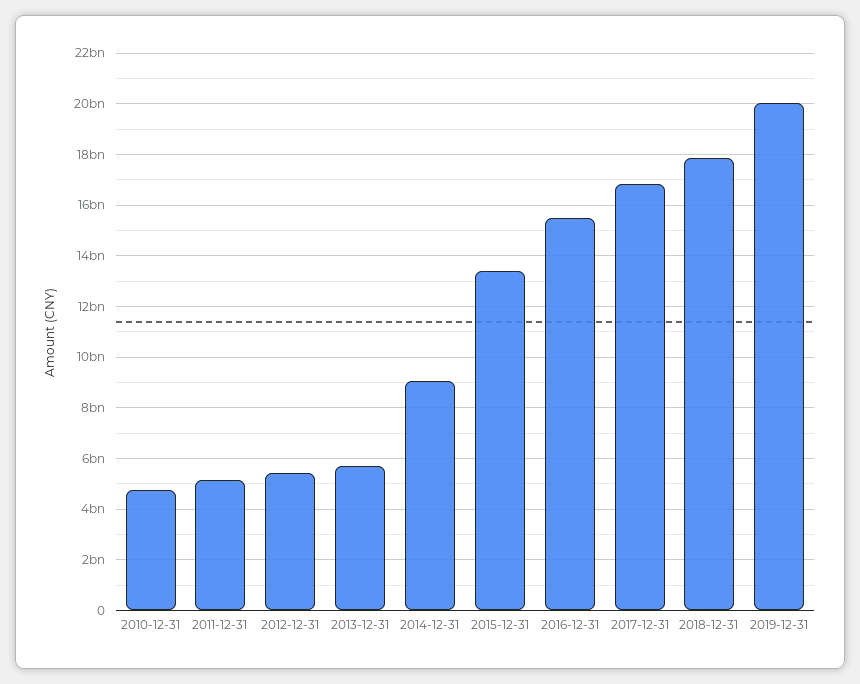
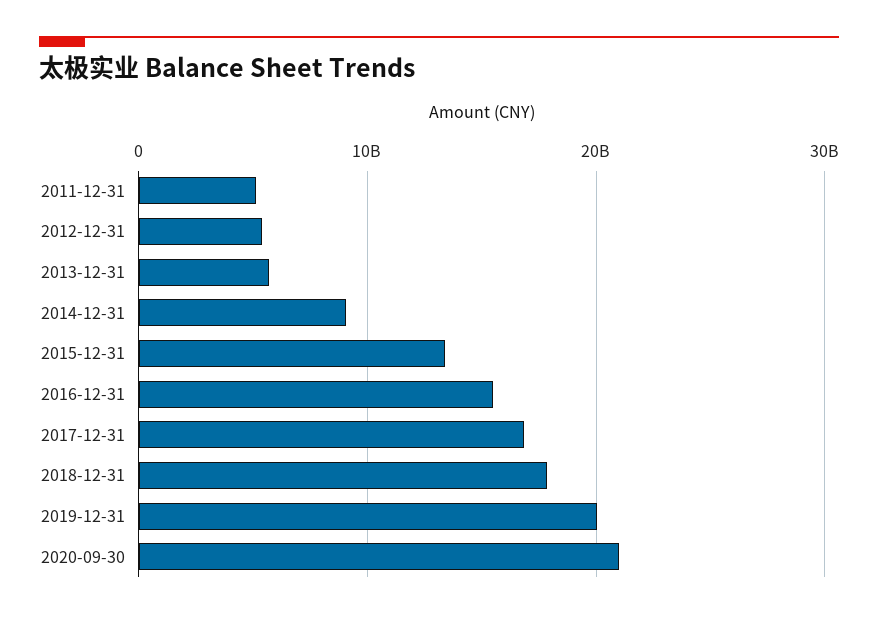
2010-12-31: 4750000000 -> none
2020-09-30: none -> 21000000000

